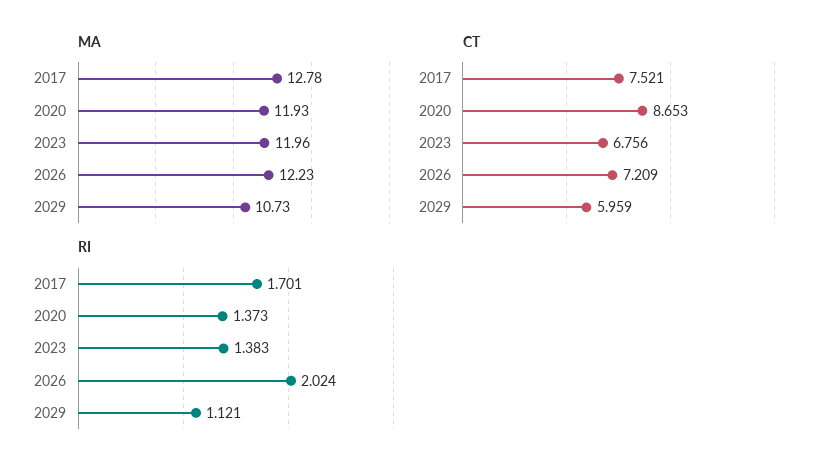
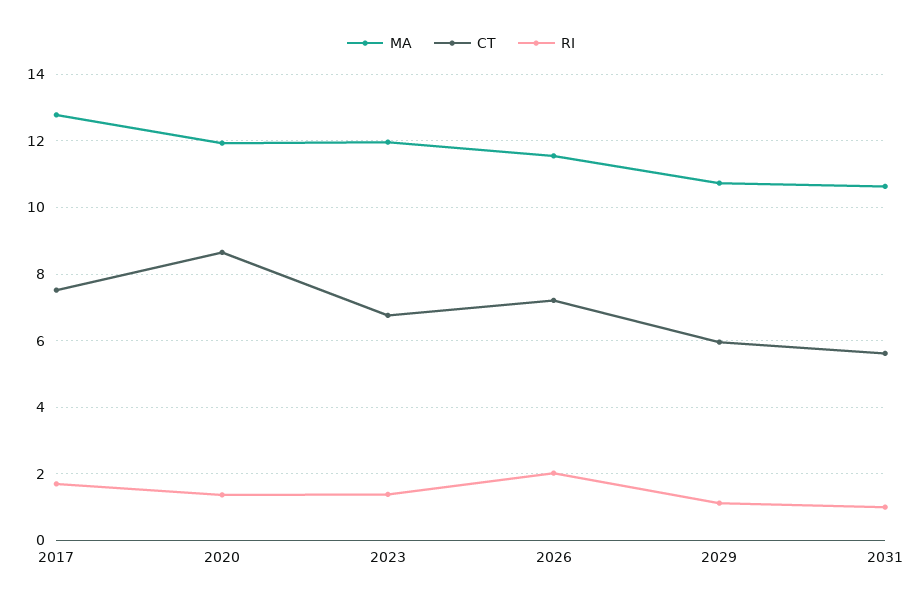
MA, 2026: 12.23 -> 11.6
MA, 2031: none -> 10.6
CT, 2031: none -> 5.6
RI, 2031: none -> 1

